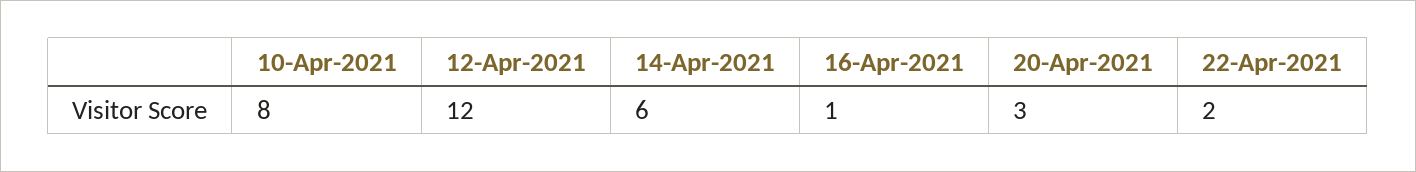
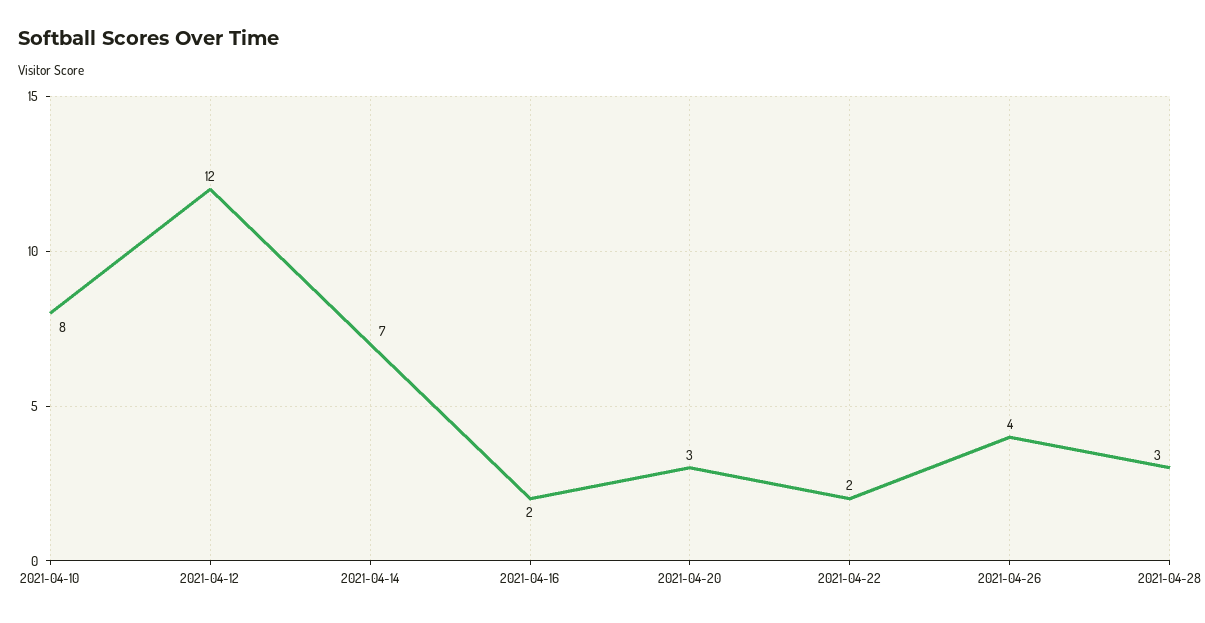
14-Apr-2021: 6 -> 7
16-Apr-2021: 1 -> 2
2021-04-26: none -> 4
2021-04-28: none -> 3

